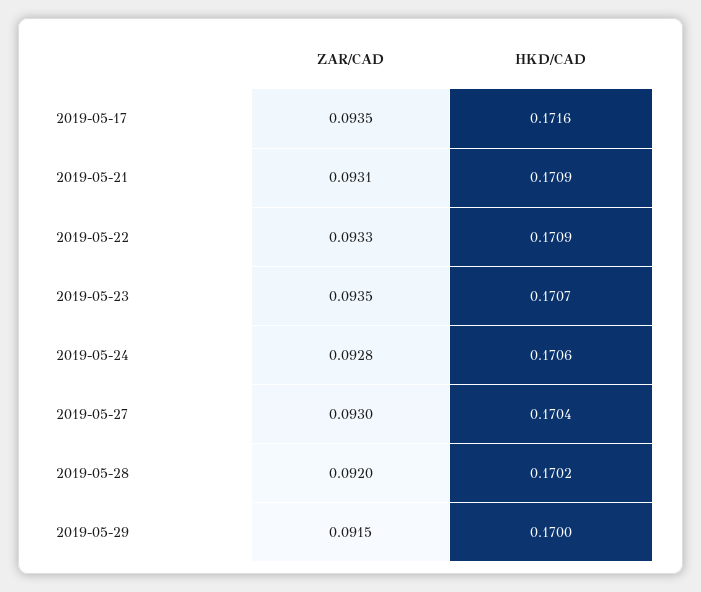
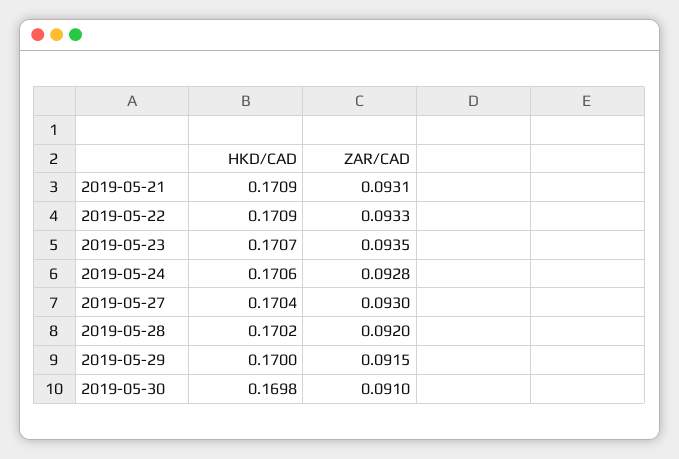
ZAR/CAD, 2019-05-17: 0.0935 -> none
HKD/CAD, 2019-05-17: 0.1716 -> none
HKD/CAD, 2019-05-30: none -> 0.1698
ZAR/CAD, 2019-05-30: none -> 0.091

